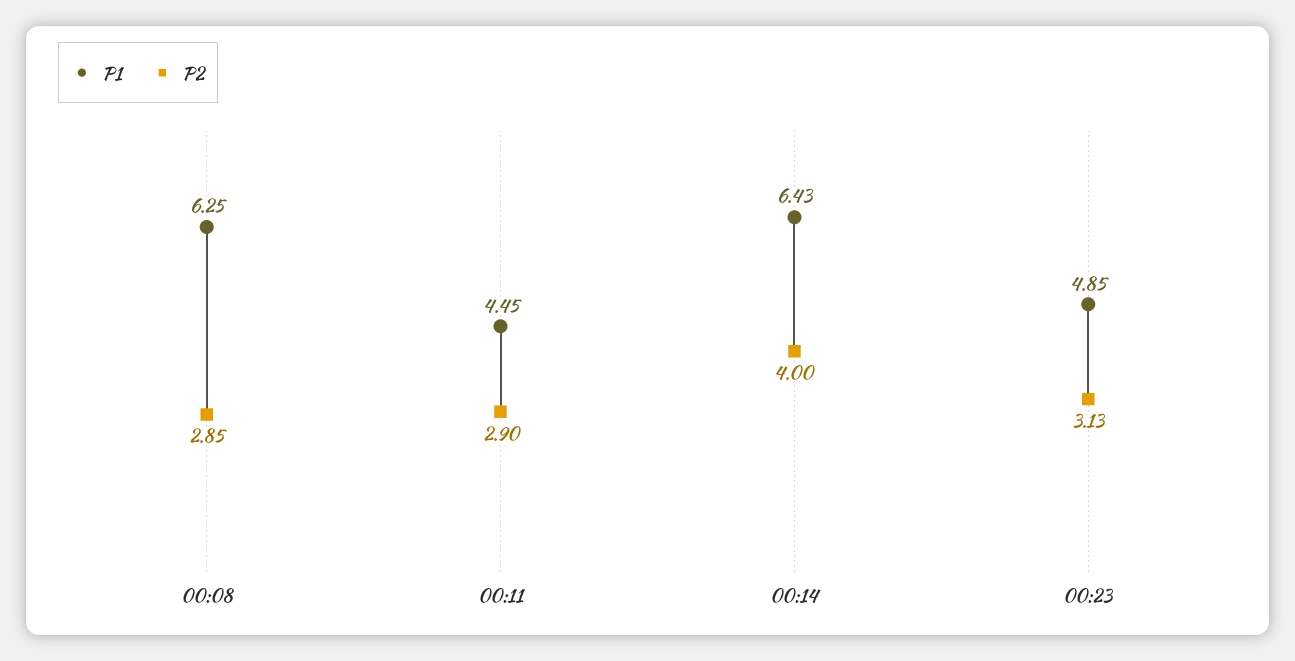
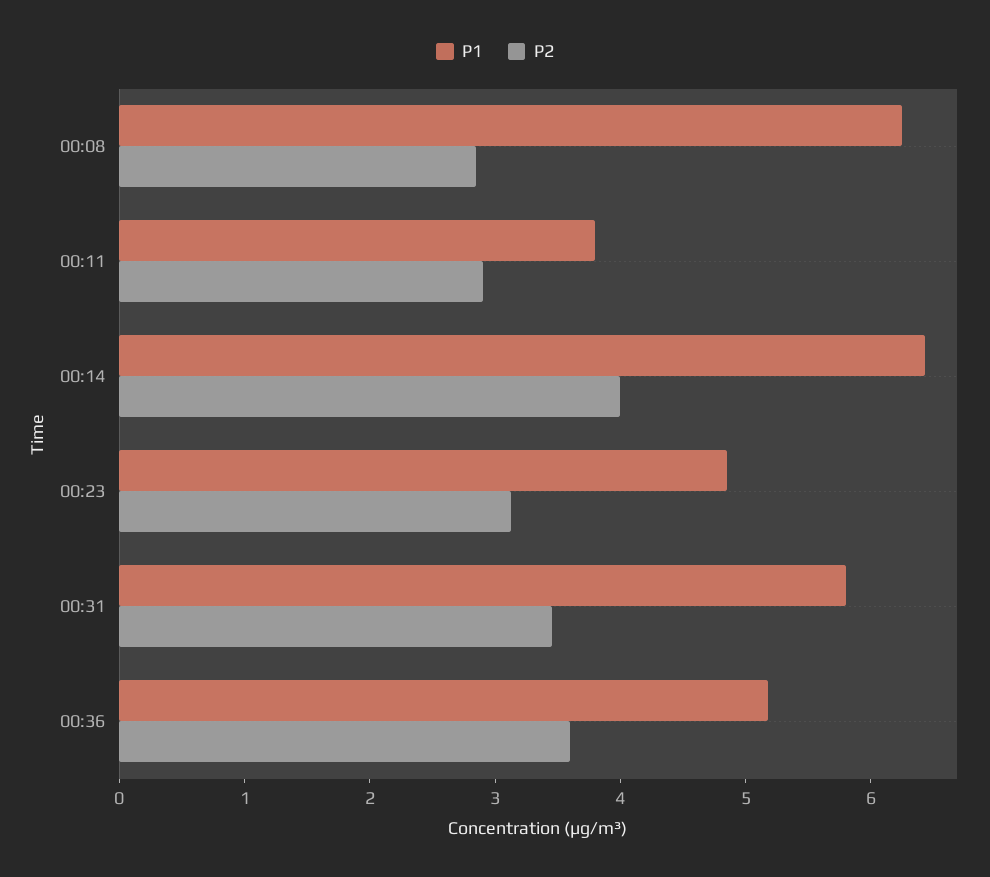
P1, 00:11: 4.45 -> 3.8
P1, 00:31: none -> 5.8
P2, 00:31: none -> 3.4
P1, 00:36: none -> 5.2
P2, 00:36: none -> 3.6

